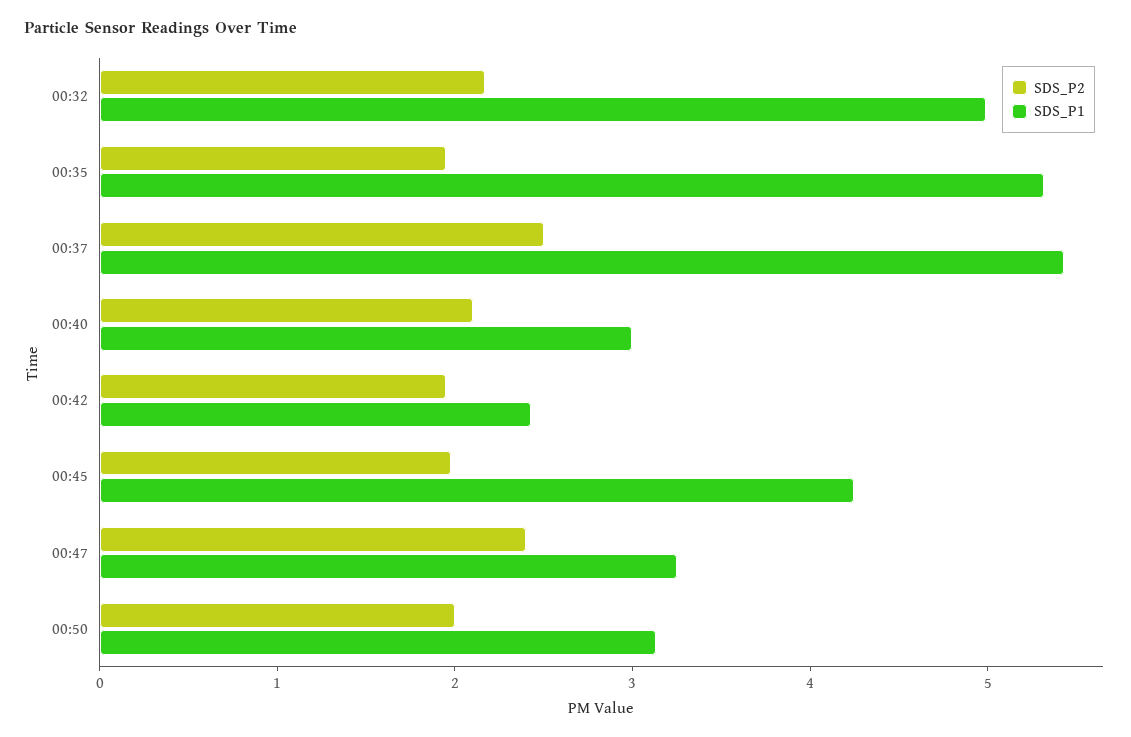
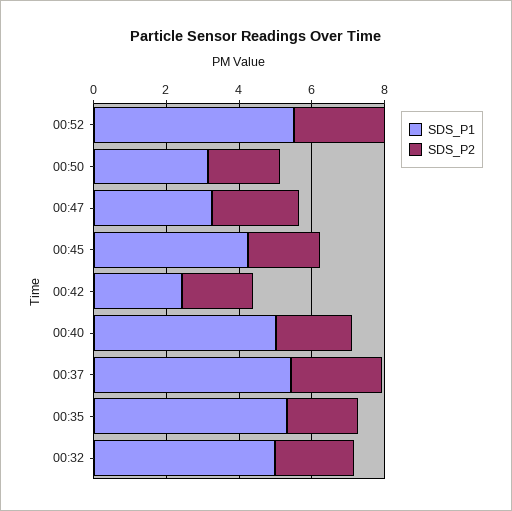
SDS_P1, 00:40: 3 -> 5
SDS_P1, 00:52: none -> 5.5
SDS_P2, 00:52: none -> 2.5

